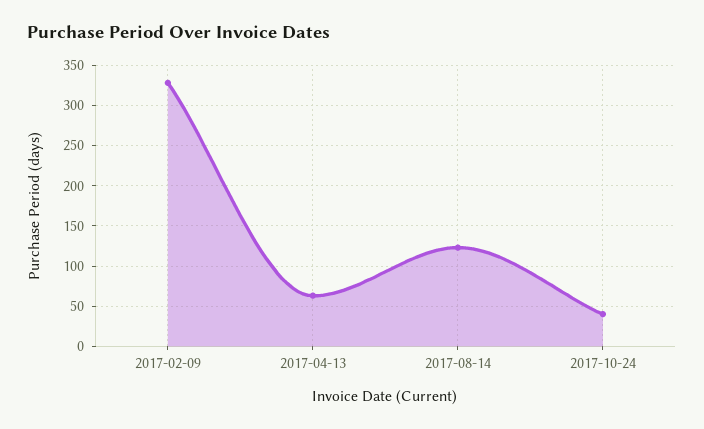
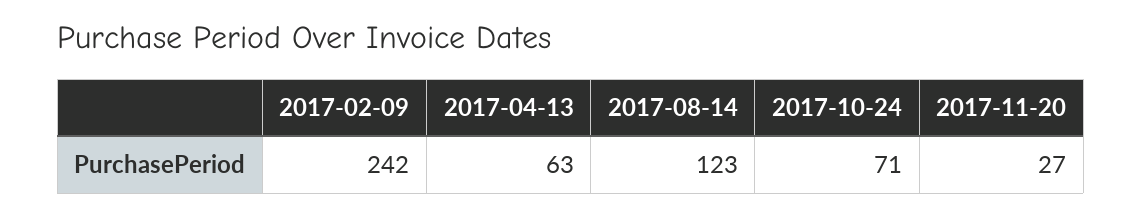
2017-02-09: 330 -> 242
2017-10-24: 40 -> 71
2017-11-20: none -> 27

